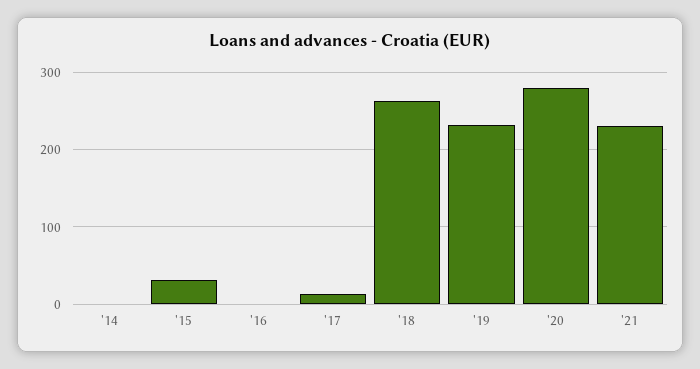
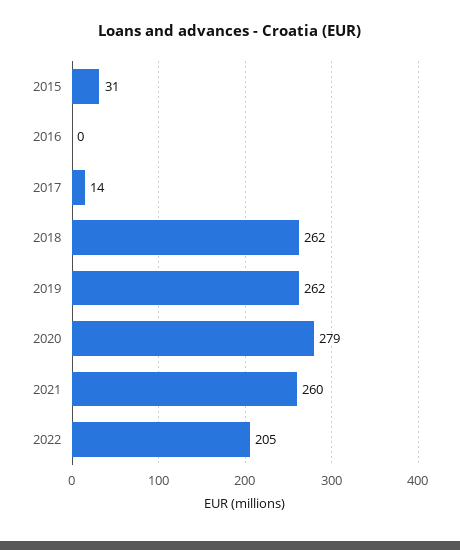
'14: 0 -> none
'19: 230 -> 262
'21: 230 -> 260
2022: none -> 205

